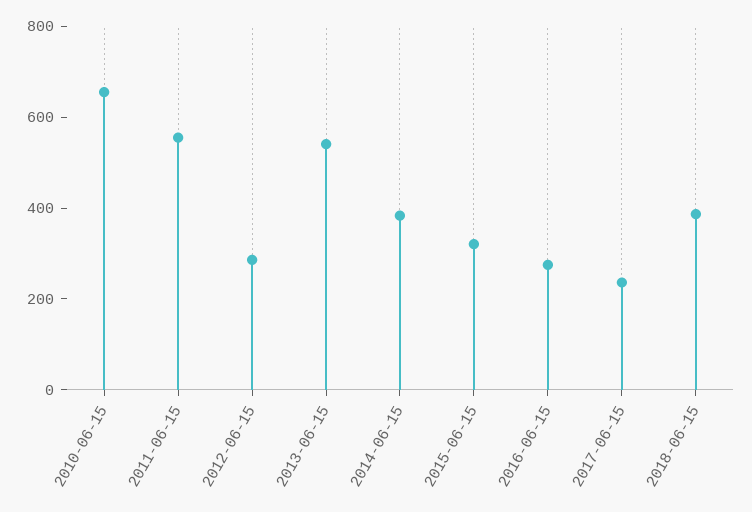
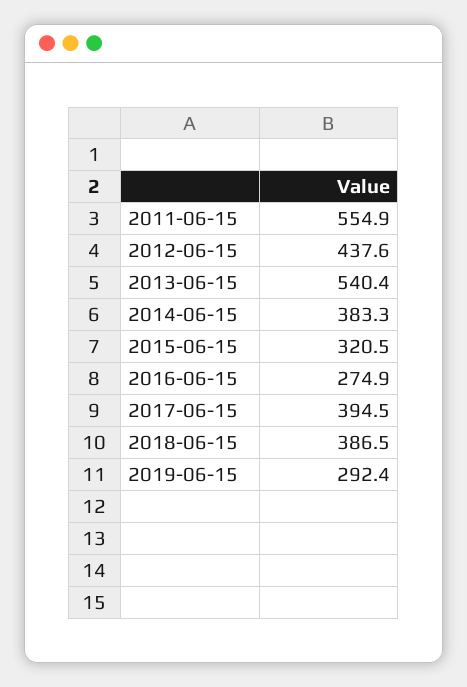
2010-06-15: 650 -> none
2012-06-15: 300 -> 437.6
2017-06-15: 250 -> 394.5
2019-06-15: none -> 292.4

